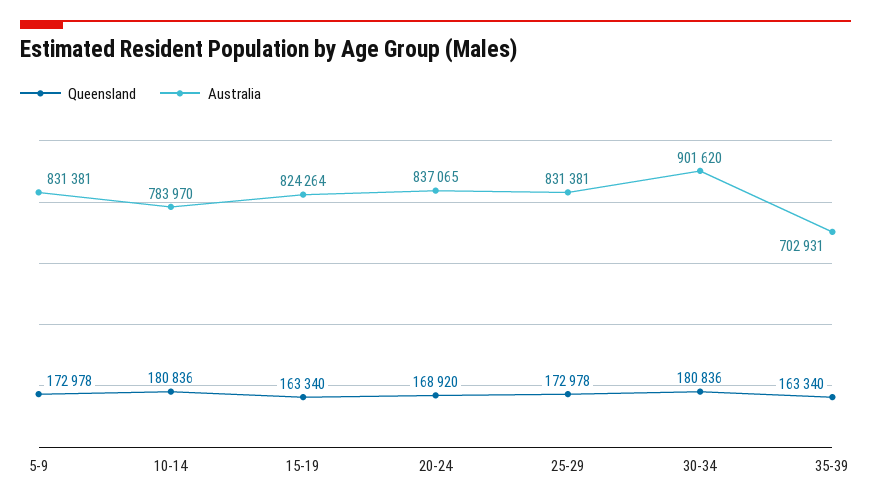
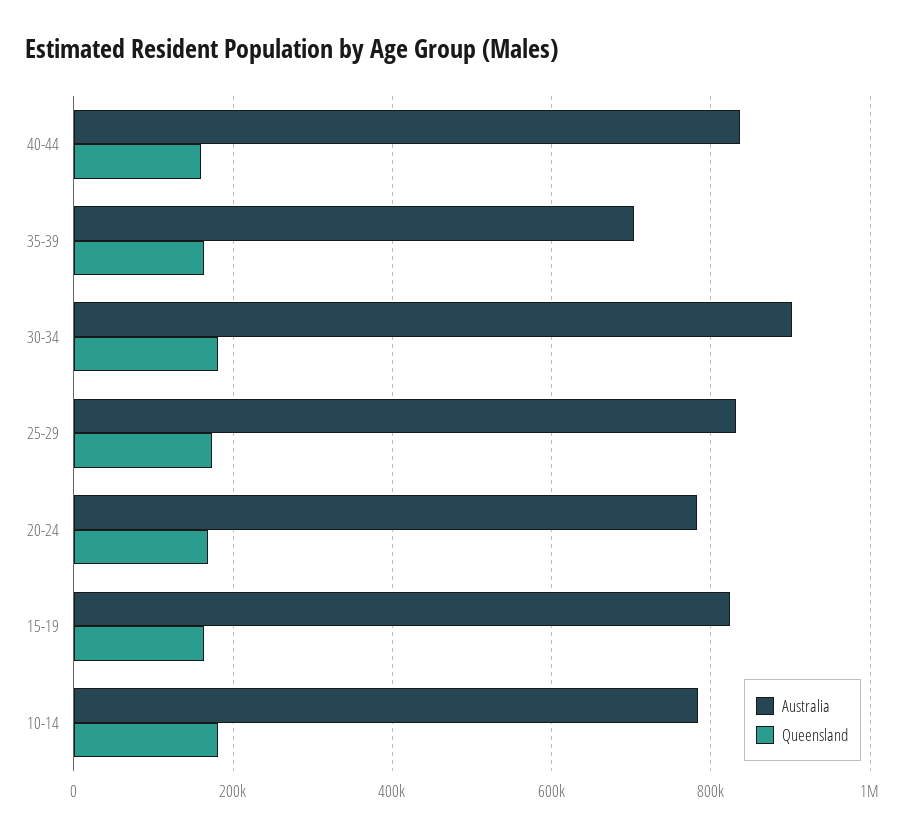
Queensland, 5-9: 172978 -> none
Australia, 5-9: 831381 -> none
Australia, 20-24: 837065 -> 780000
Australia, 40-44: none -> 840000
Queensland, 40-44: none -> 160000

